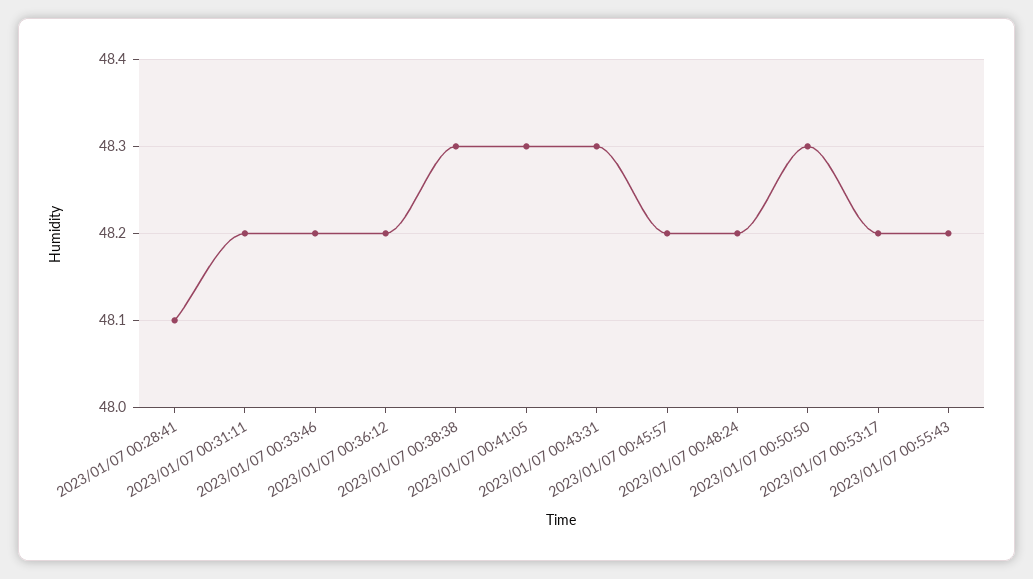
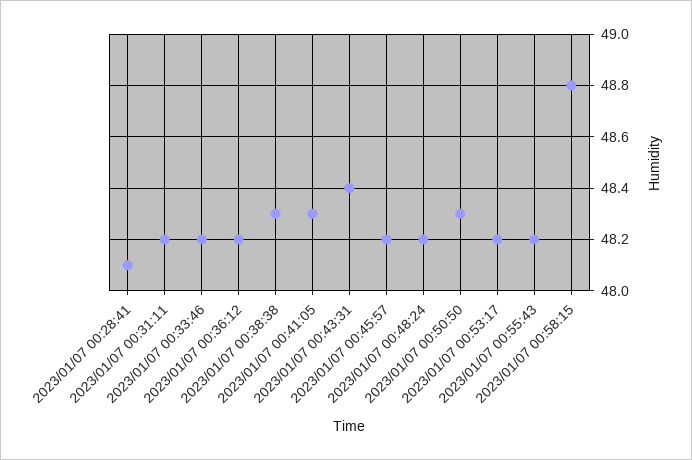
2023/01/07 00:43:31: 48.3 -> 48.4
2023/01/07 00:58:15: none -> 48.8

